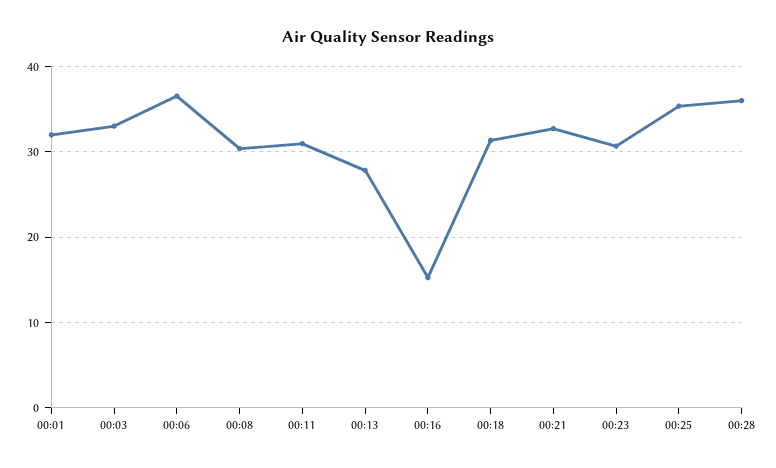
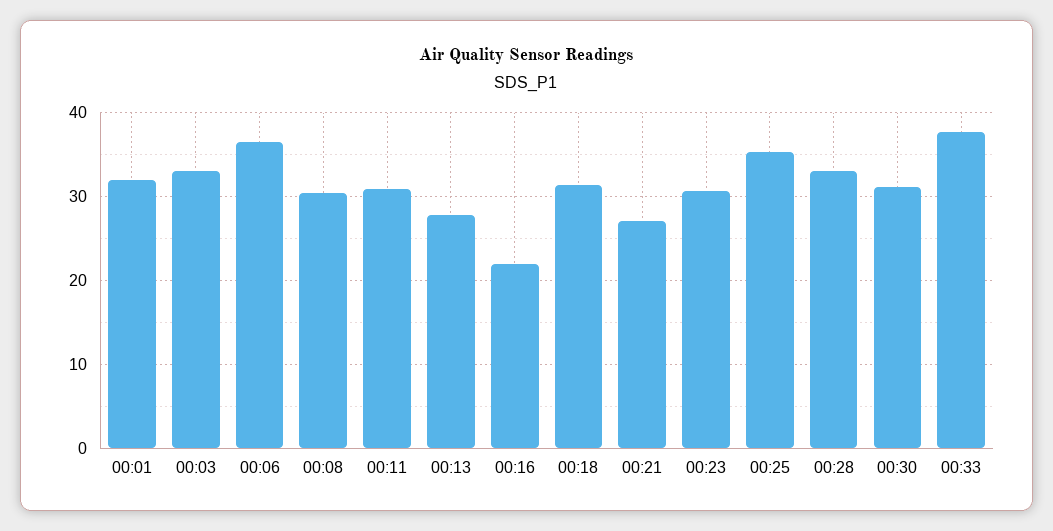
00:16: 15 -> 22
00:21: 33 -> 27
00:28: 36 -> 33
00:30: none -> 31
00:33: none -> 38

